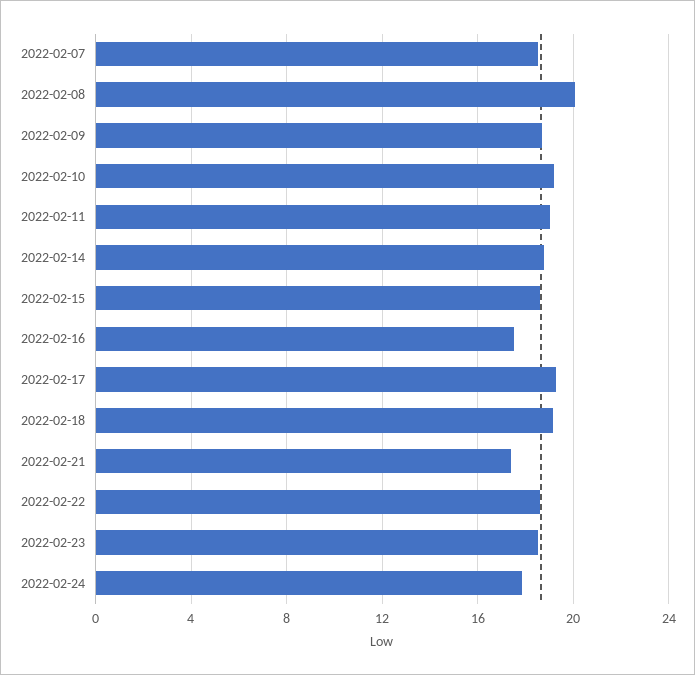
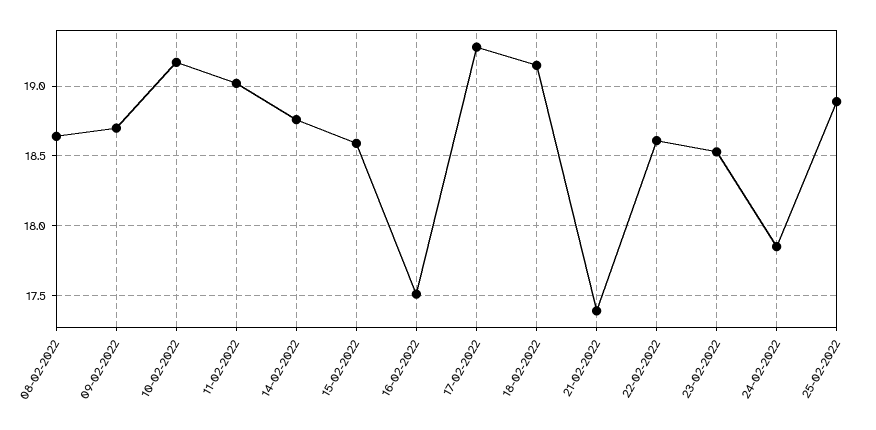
2022-02-07: 18.5 -> none
2022-02-08: 20 -> 18.65
25-02-2022: none -> 18.9

